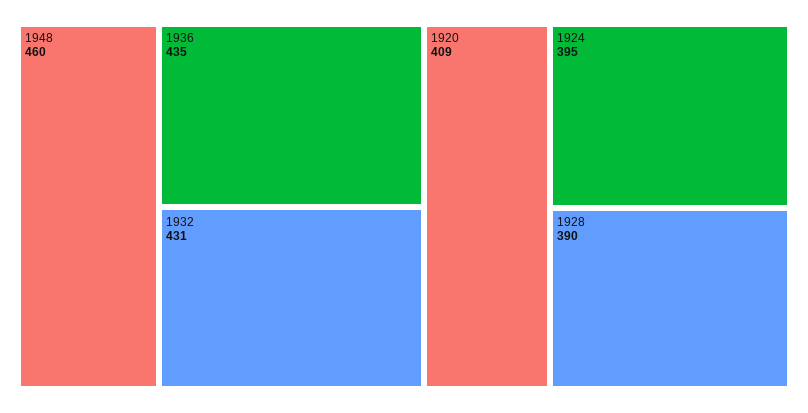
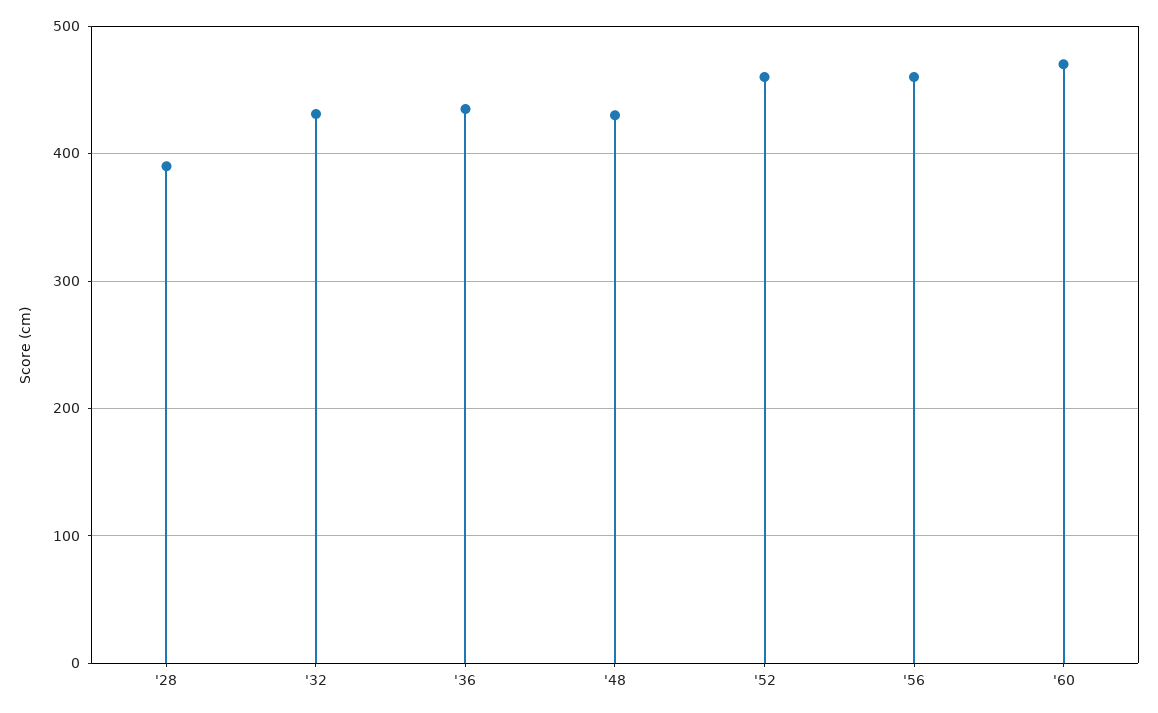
1948: 460 -> 430
1920: 409 -> none
1924: 395 -> none
'52: none -> 460
'56: none -> 460
'60: none -> 470

